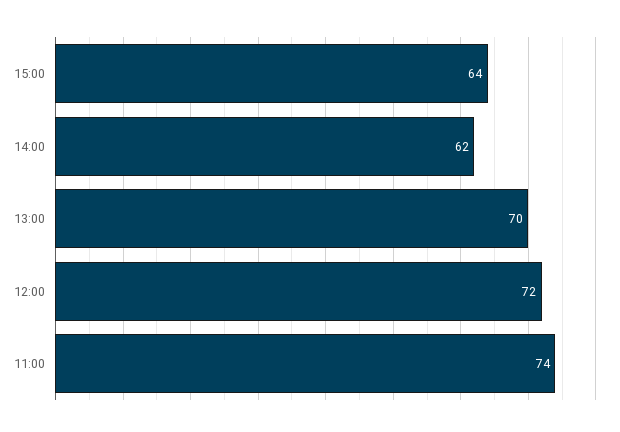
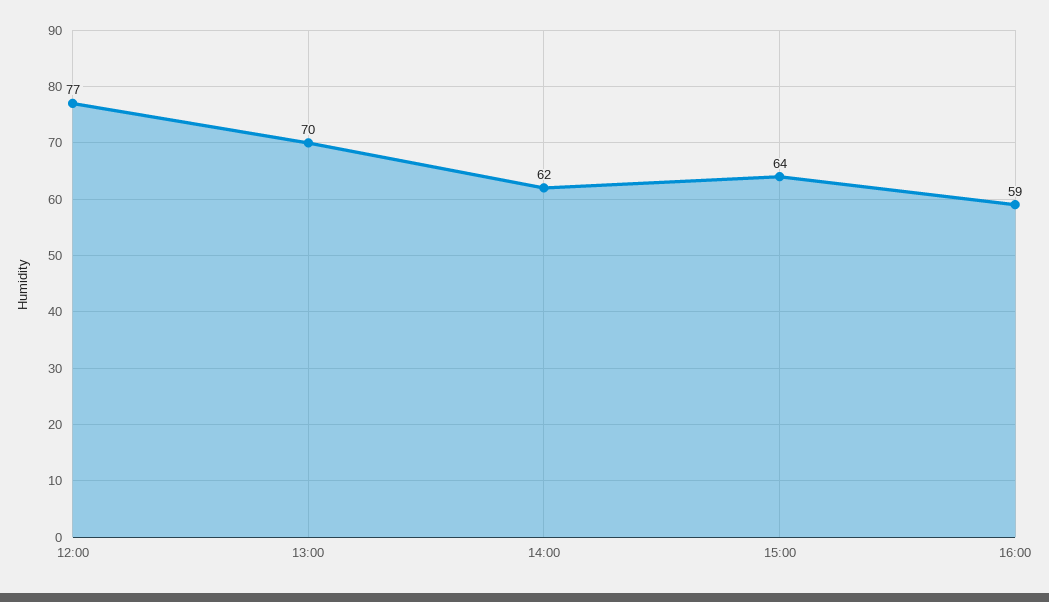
12:00: 72 -> 77
11:00: 74 -> none
16:00: none -> 59

